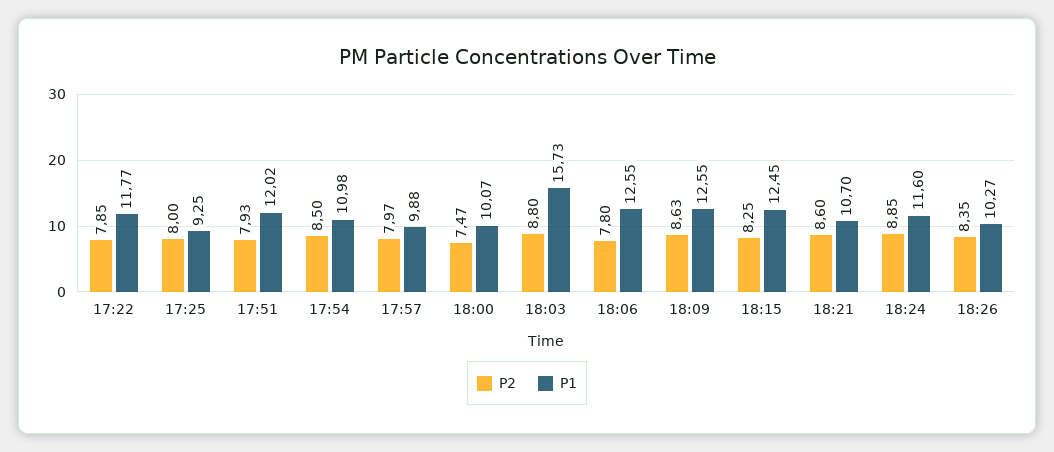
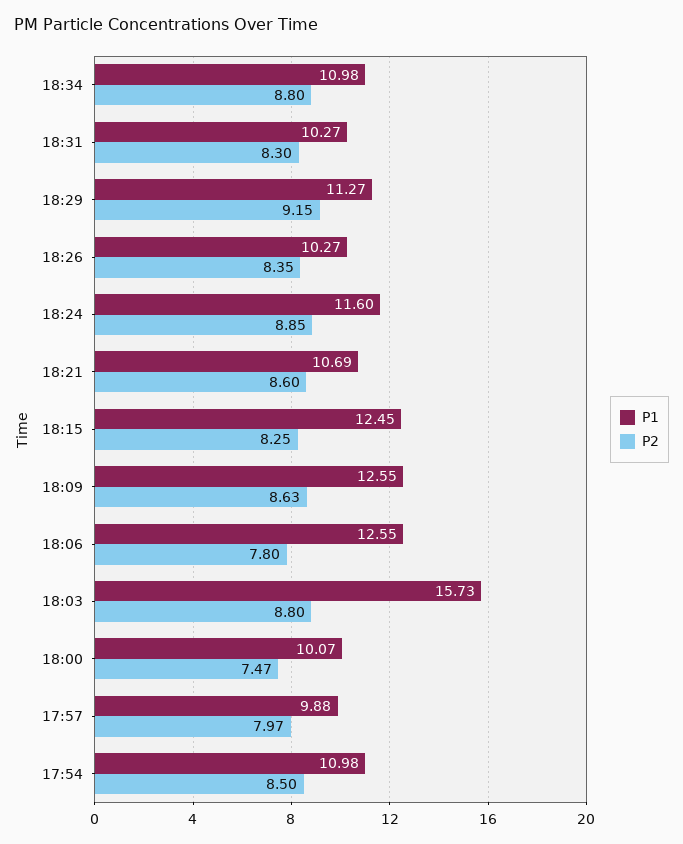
P2, 17:22: 7.85 -> none
P1, 17:22: 11.77 -> none
P2, 17:25: 8 -> none
P1, 17:25: 9.25 -> none
P2, 17:51: 7.93 -> none
P1, 17:51: 12.02 -> none
P1, 18:21: 10.7 -> 10.69
P1, 18:34: none -> 10.98
P2, 18:34: none -> 8.8
P1, 18:31: none -> 10.27
P2, 18:31: none -> 8.3
P1, 18:29: none -> 11.27
P2, 18:29: none -> 9.15

